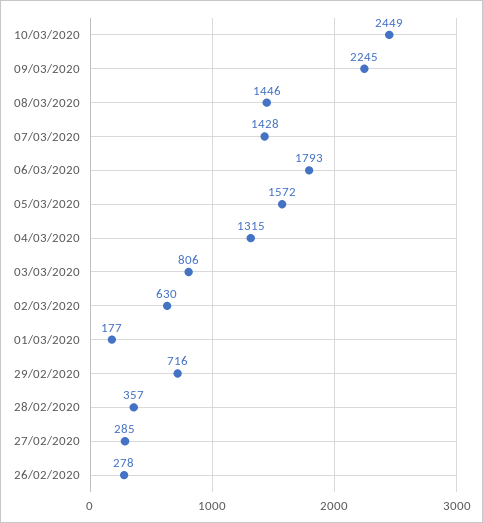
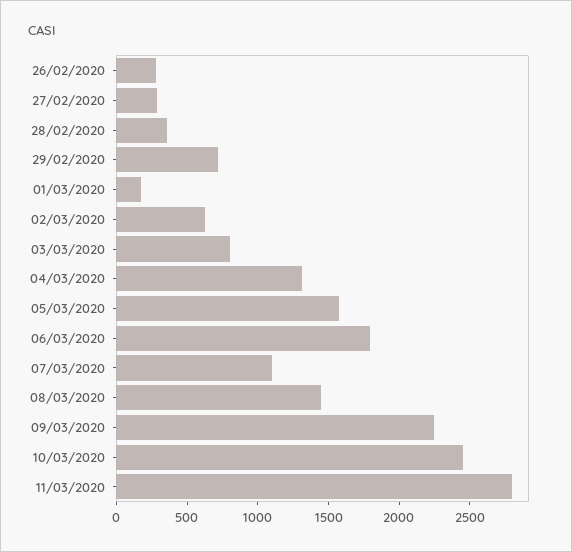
07/03/2020: 1428 -> 1100
11/03/2020: none -> 2800

